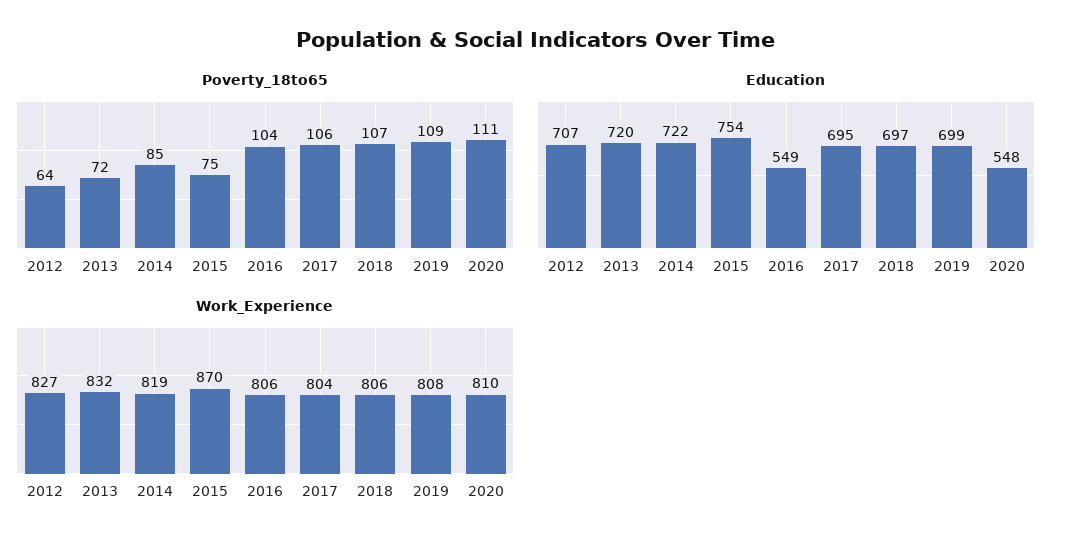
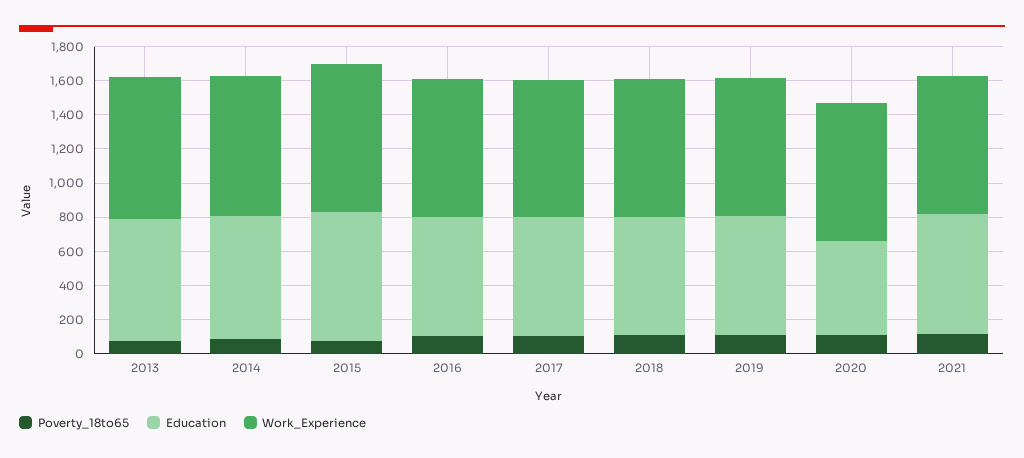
Poverty_18to65, 2012: 64 -> none
Education, 2012: 707 -> none
Education, 2016: 549 -> 700
Work_Experience, 2012: 827 -> none
Poverty_18to65, 2021: none -> 100
Education, 2021: none -> 700
Work_Experience, 2021: none -> 800

